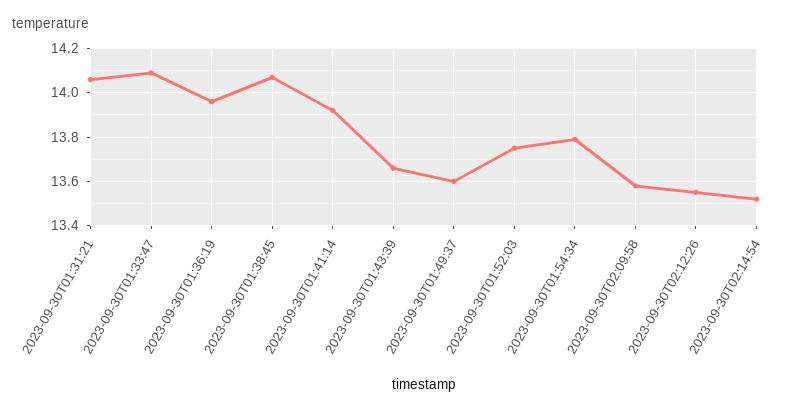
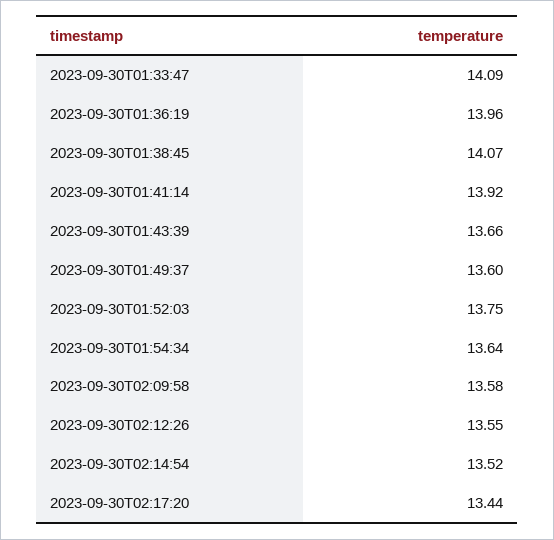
2023-09-30T01:31:21: 14.05 -> none
2023-09-30T01:54:34: 13.8 -> 13.64
2023-09-30T02:17:20: none -> 13.44

